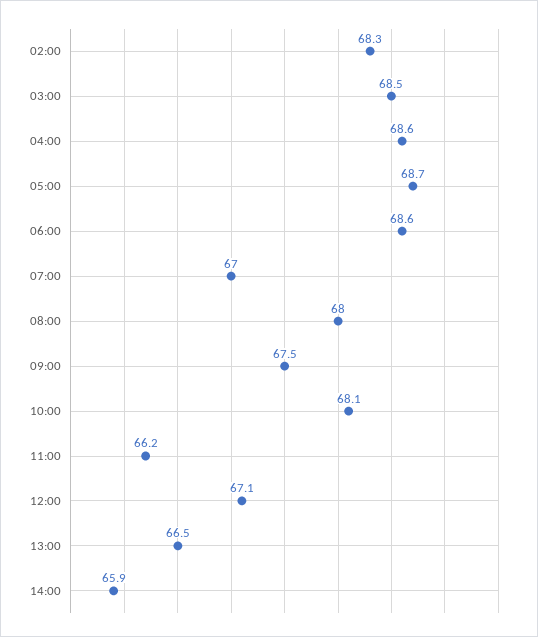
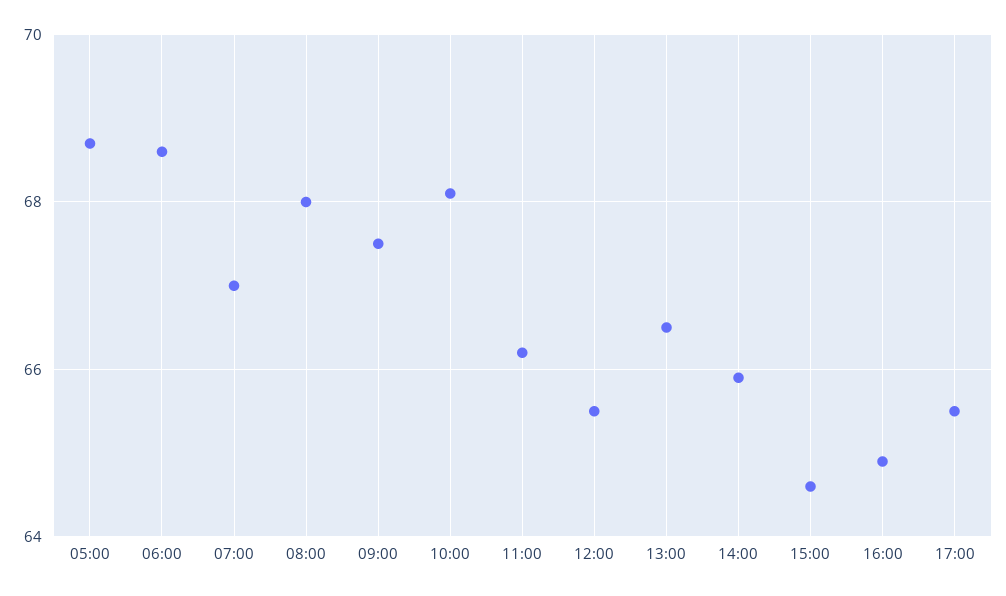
02:00: 68.3 -> none
03:00: 68.5 -> none
04:00: 68.6 -> none
12:00: 67.1 -> 65.5
15:00: none -> 64.5
16:00: none -> 65
17:00: none -> 65.5

